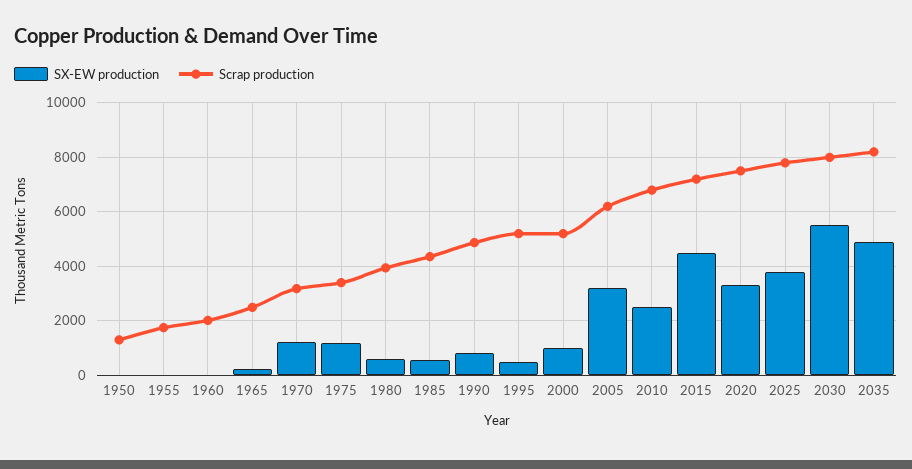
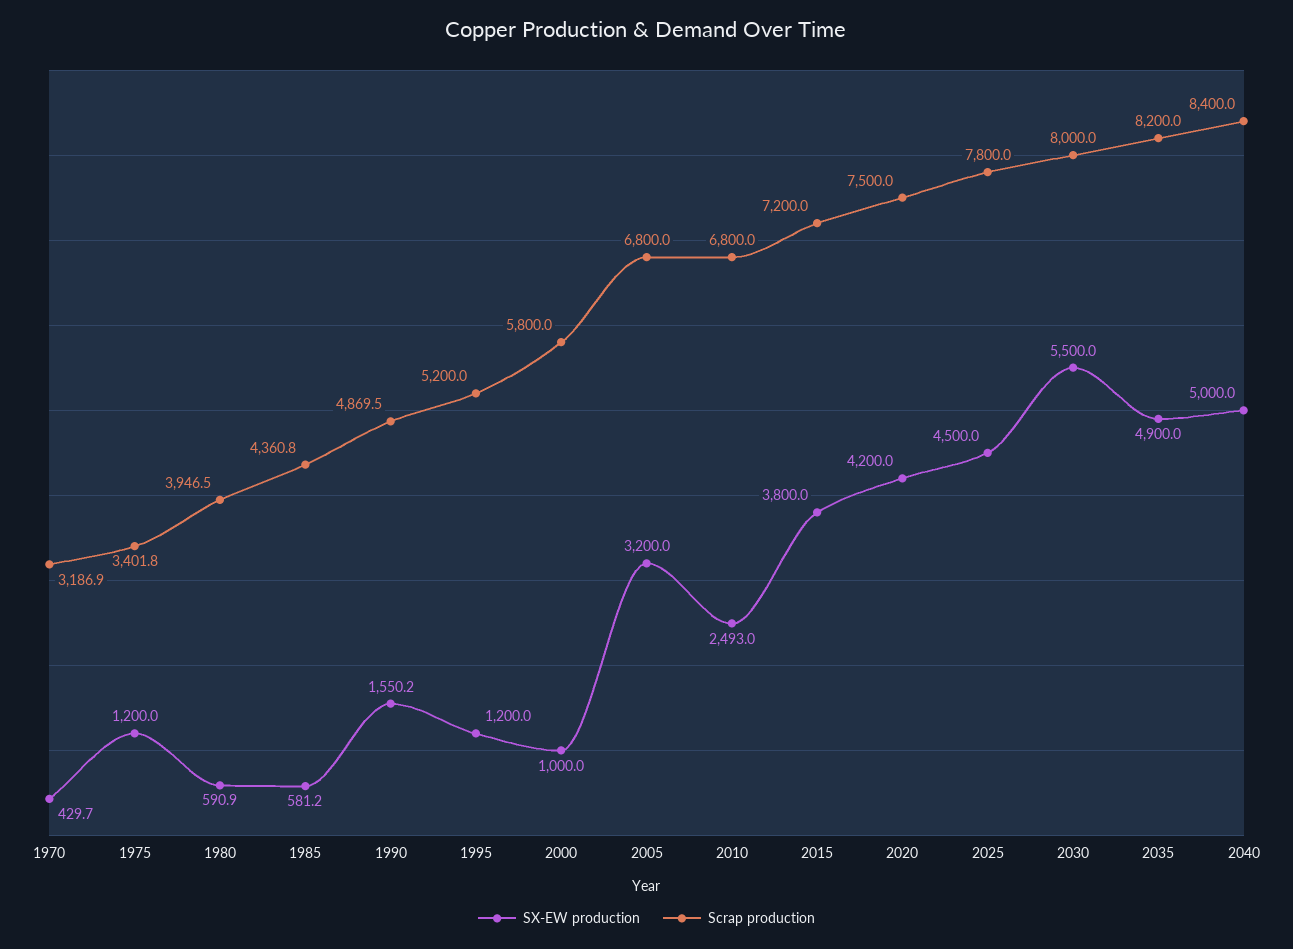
SX-EW production, 1950: 0 -> none
Scrap production, 1950: 1250 -> none
SX-EW production, 1955: 0 -> none
Scrap production, 1955: 1750 -> none
SX-EW production, 1960: 0 -> none
Scrap production, 1960: 2000 -> none
SX-EW production, 1965: 250 -> none
Scrap production, 1965: 2500 -> none
SX-EW production, 1970: 1250 -> 429.7
SX-EW production, 1990: 750 -> 1550.2
SX-EW production, 1995: 500 -> 1200
Scrap production, 2000: 5250 -> 5800
Scrap production, 2005: 6250 -> 6800
SX-EW production, 2015: 4500 -> 3800
SX-EW production, 2020: 3250 -> 4200
SX-EW production, 2025: 3750 -> 4500
SX-EW production, 2040: none -> 5000
Scrap production, 2040: none -> 8400

